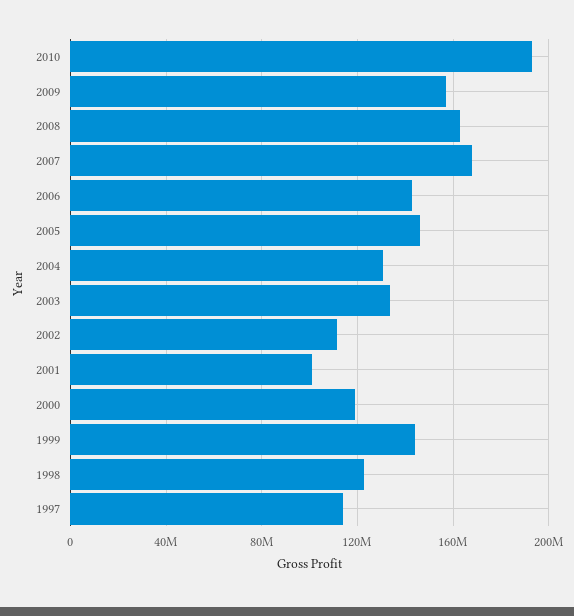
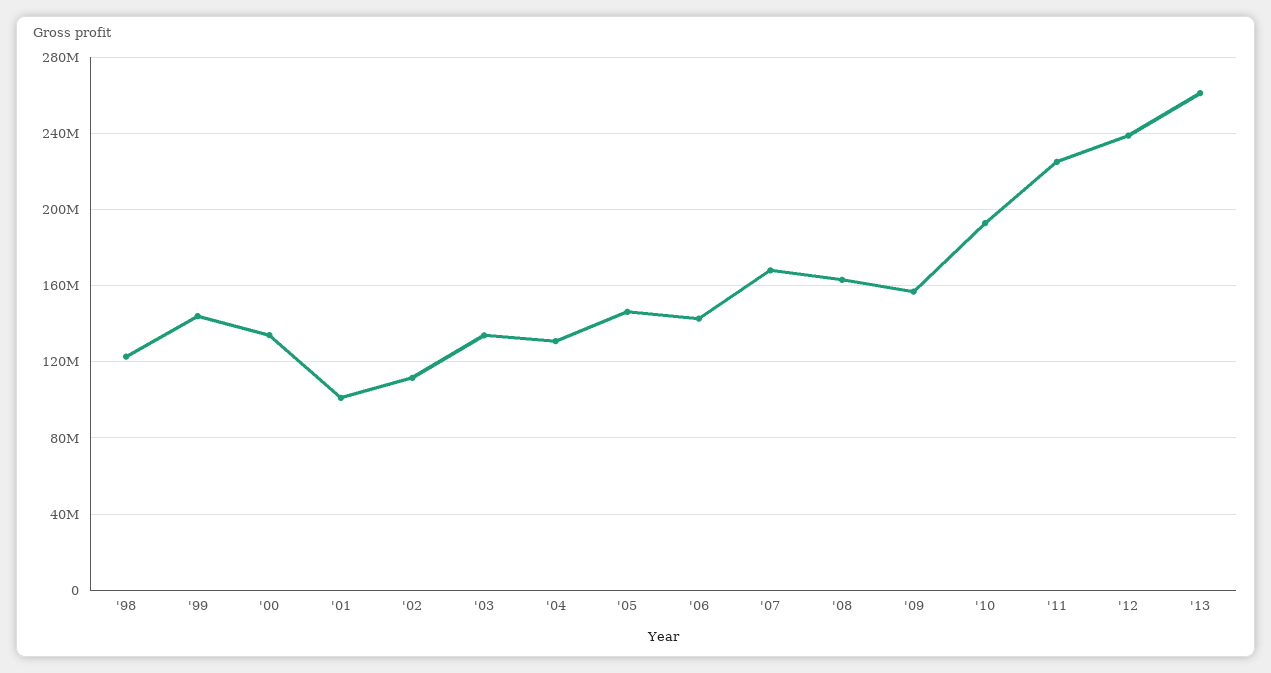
2000: 120000000 -> 135000000
1997: 115000000 -> none
'11: none -> 225000000
'12: none -> 240000000
'13: none -> 260000000

